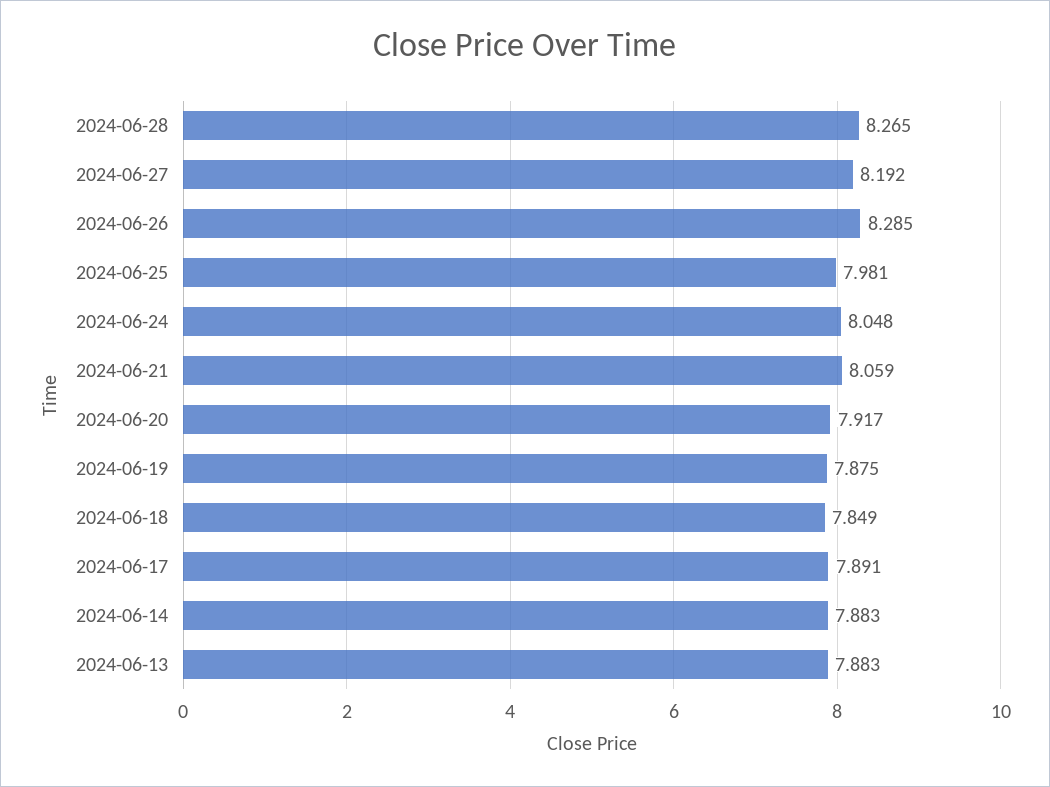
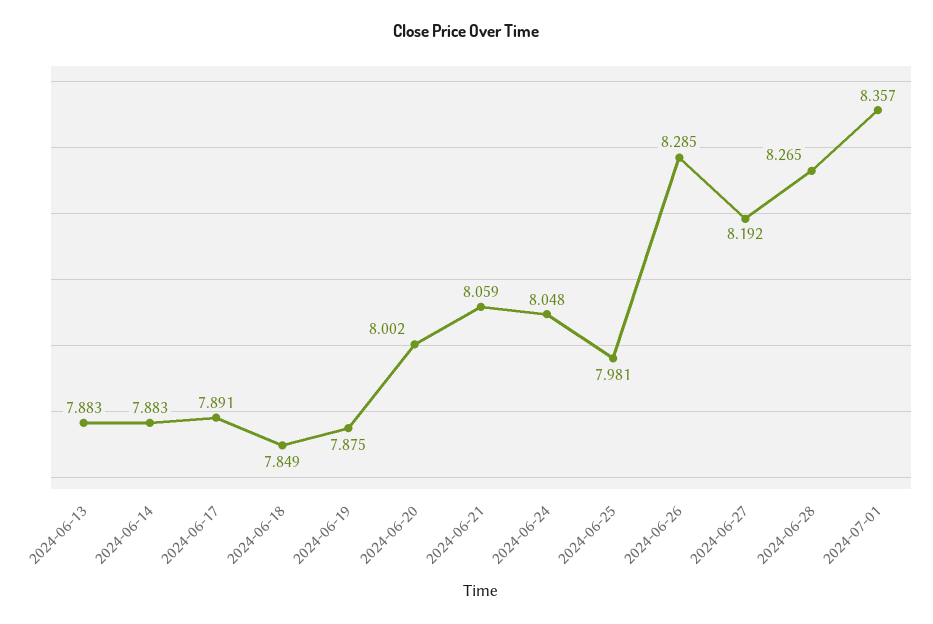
2024-06-20: 7.917 -> 8.002
2024-07-01: none -> 8.357

